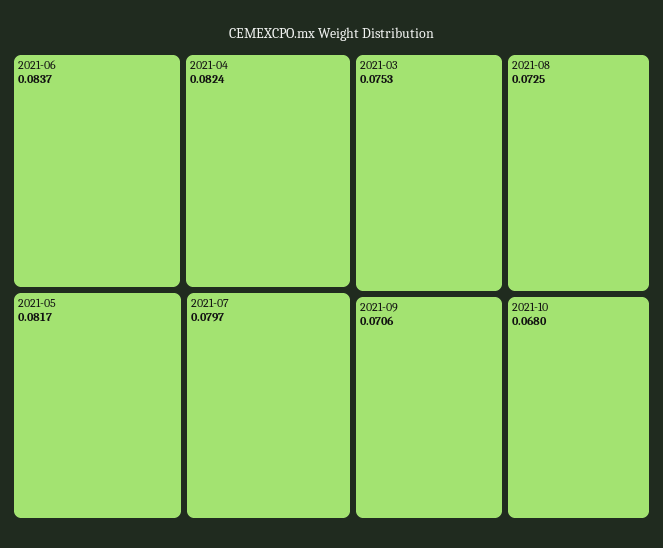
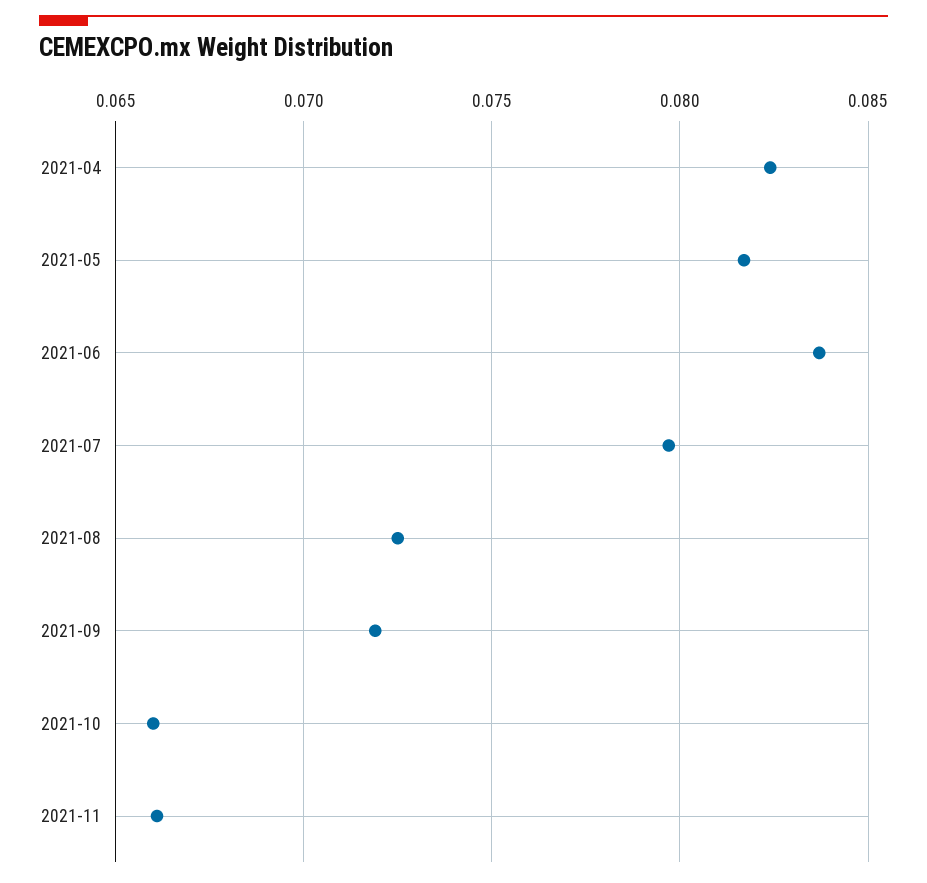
2021-03: 0.0753 -> none
2021-09: 0.0706 -> 0.072
2021-10: 0.068 -> 0.066
2021-11: none -> 0.066

